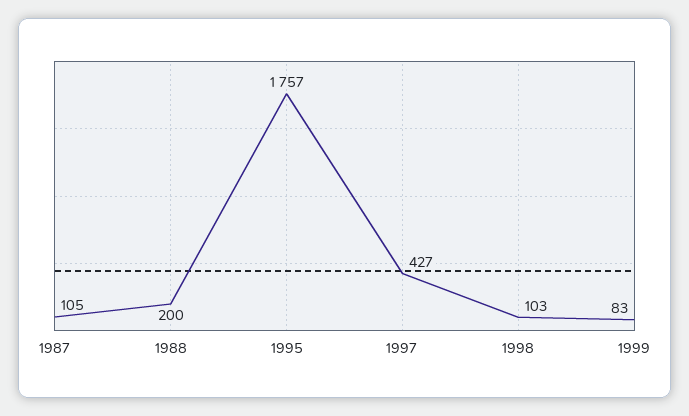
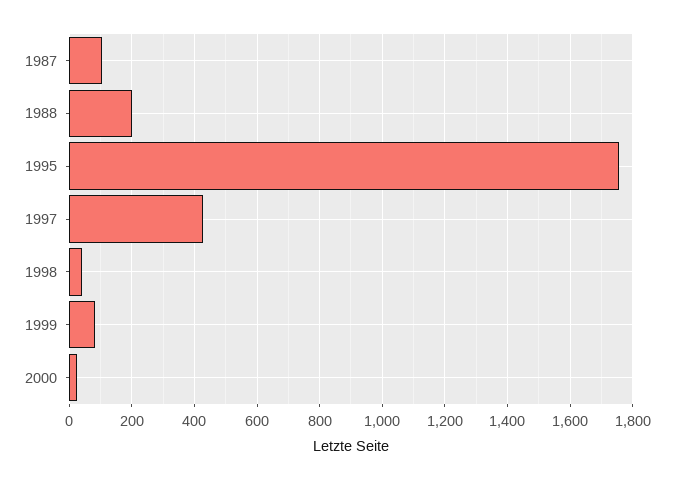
1998: 103 -> 40
2000: none -> 20

